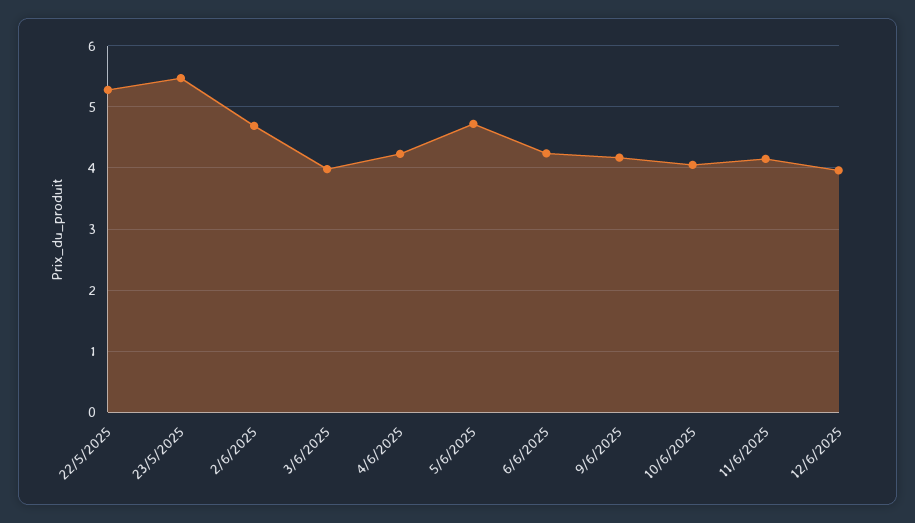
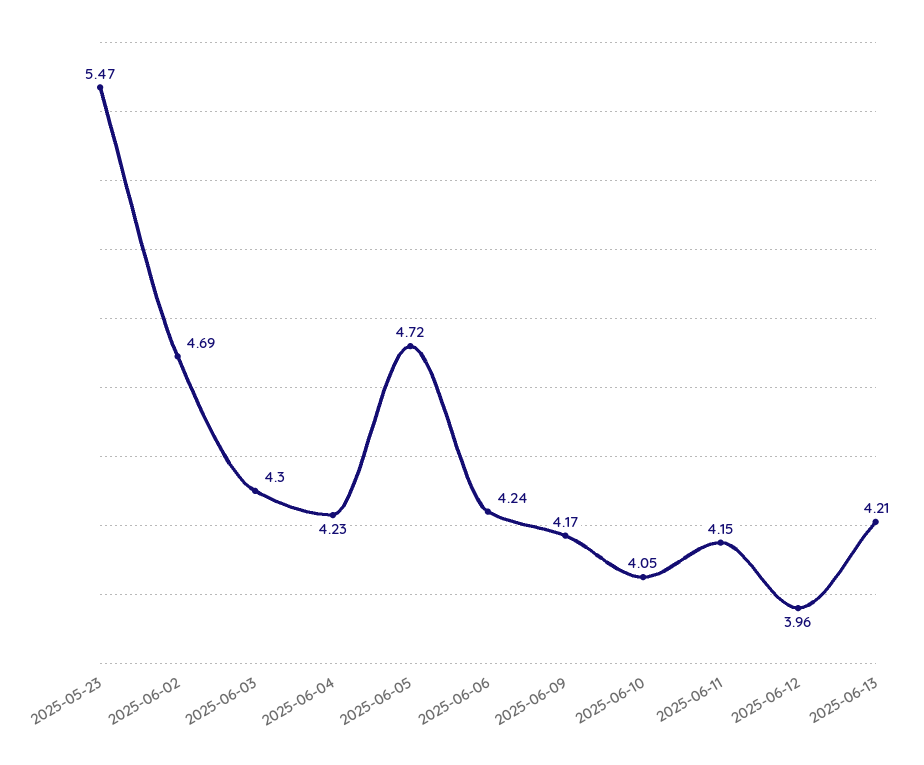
22/5/2025: 5.3 -> none
3/6/2025: 4 -> 4.3
2025-06-13: none -> 4.21

